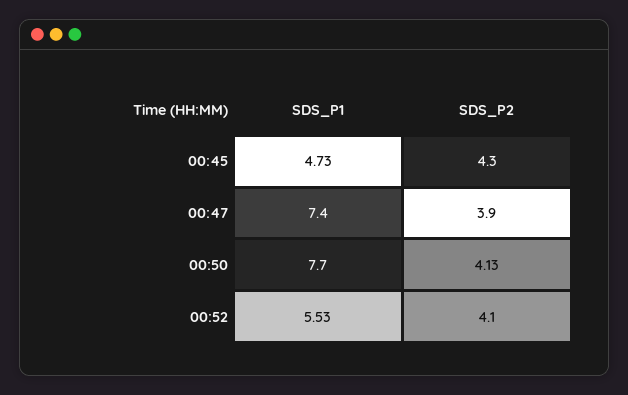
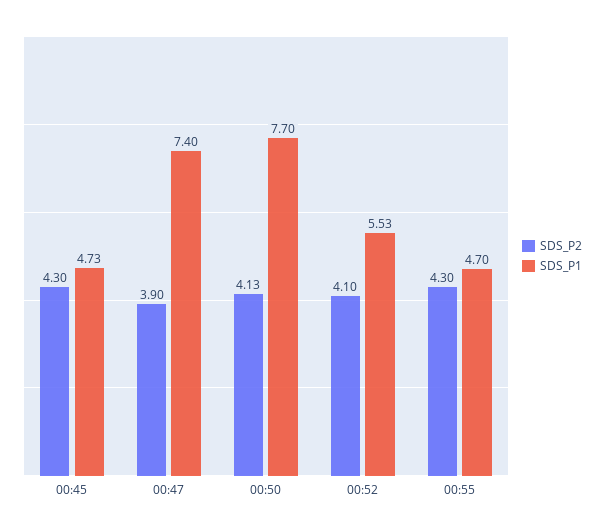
SDS_P2, 00:55: none -> 4.3
SDS_P1, 00:55: none -> 4.7

